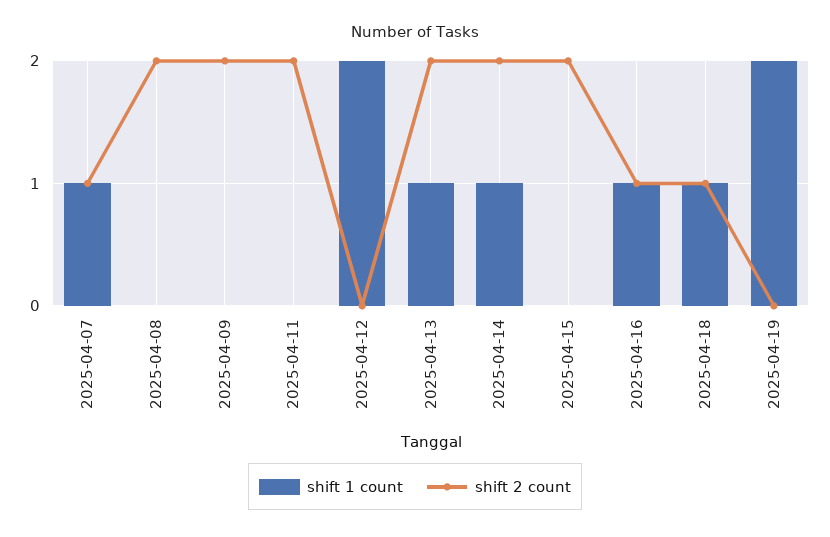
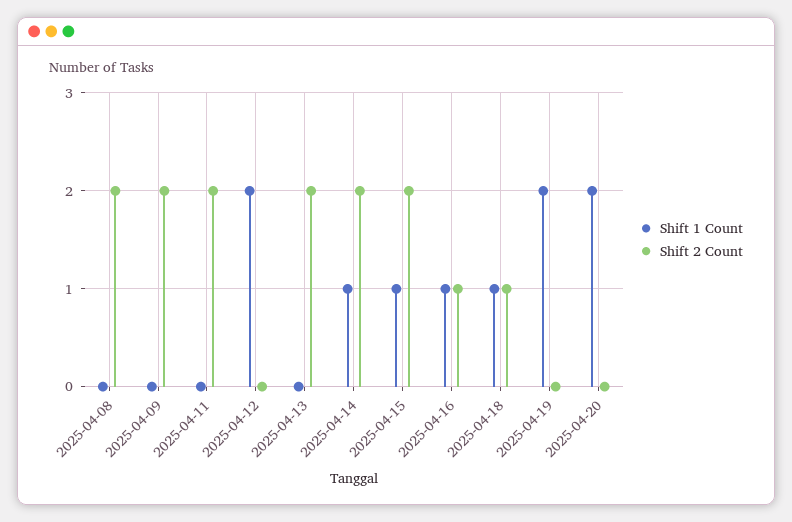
shift 1 count, 2025-04-07: 1 -> none
shift 2 count, 2025-04-07: 1 -> none
shift 1 count, 2025-04-13: 1 -> 0
shift 1 count, 2025-04-15: 0 -> 1
shift 1 count, 2025-04-20: none -> 2
shift 2 count, 2025-04-20: none -> 0

